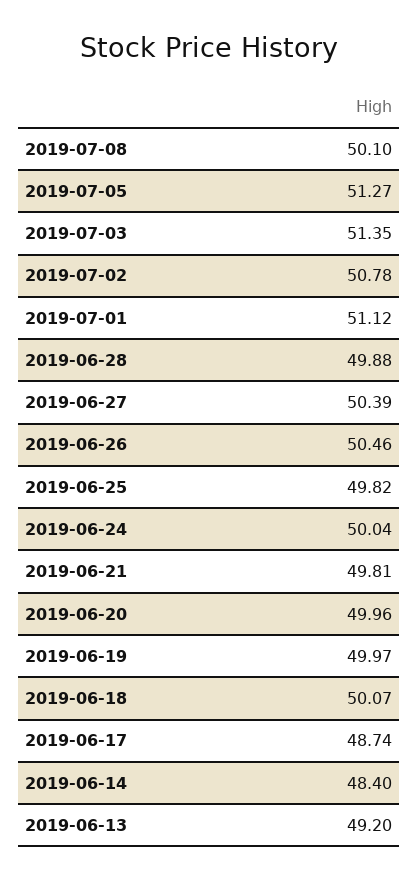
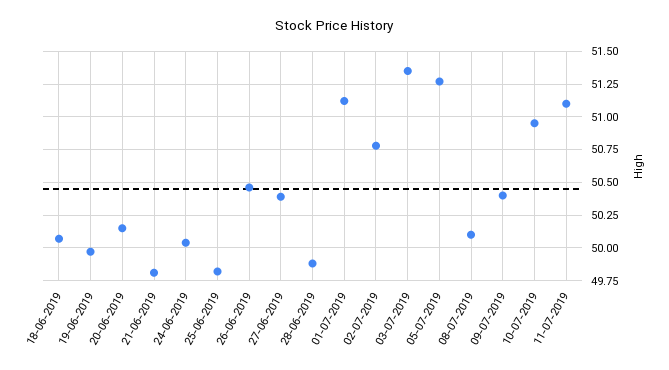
2019-06-20: 49.96 -> 50.15
2019-06-17: 48.74 -> none
2019-06-14: 48.4 -> none
2019-06-13: 49.2 -> none
09-07-2019: none -> 50.4
10-07-2019: none -> 50.95
11-07-2019: none -> 51.1

